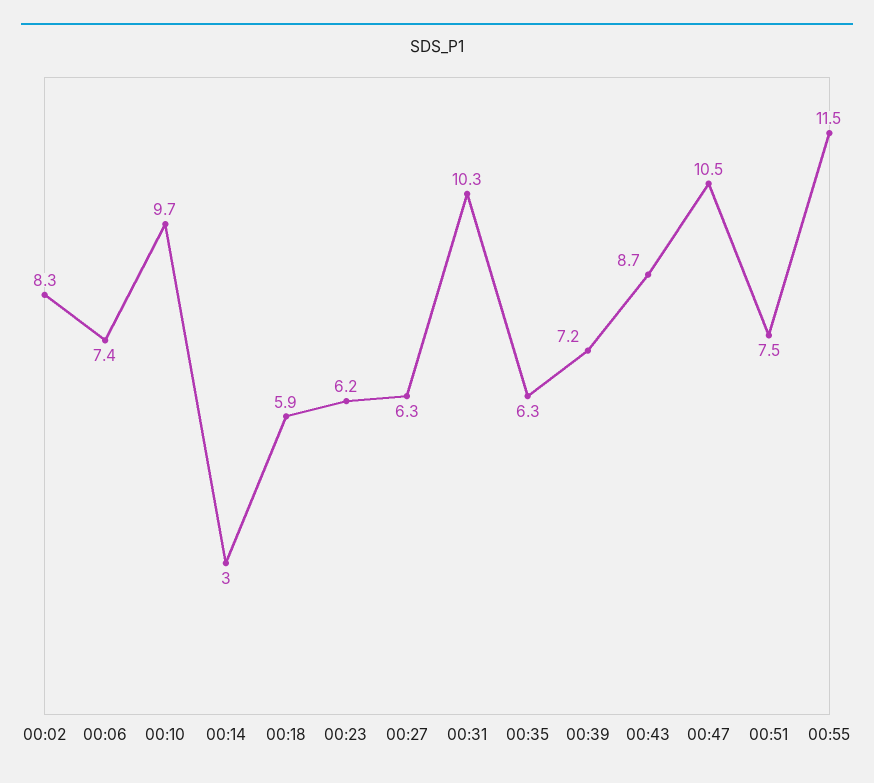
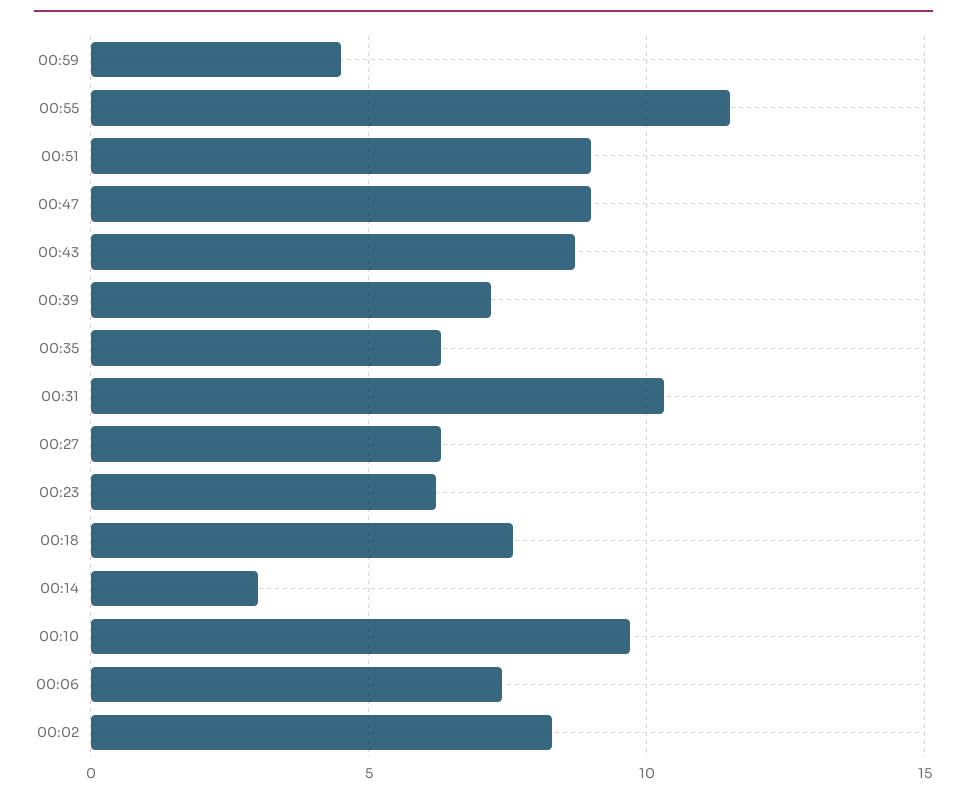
00:18: 5.9 -> 7.5
00:47: 10.5 -> 9
00:51: 7.5 -> 9
00:59: none -> 4.5

